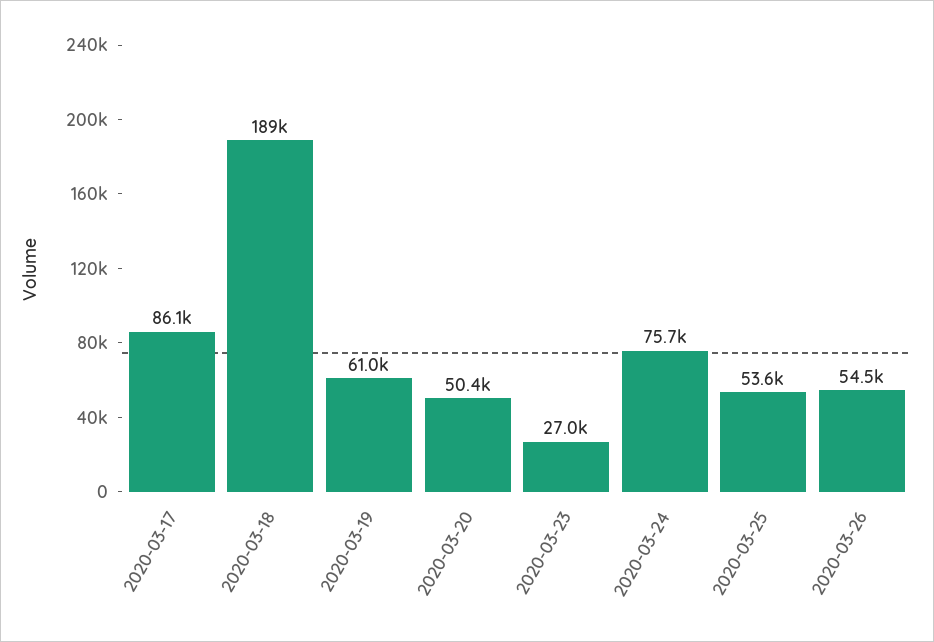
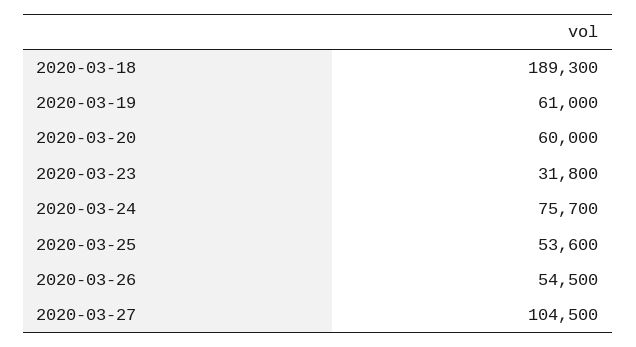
2020-03-17: 86100 -> none
2020-03-20: 50400 -> 60000
2020-03-23: 27000 -> 31800
2020-03-27: none -> 104500

